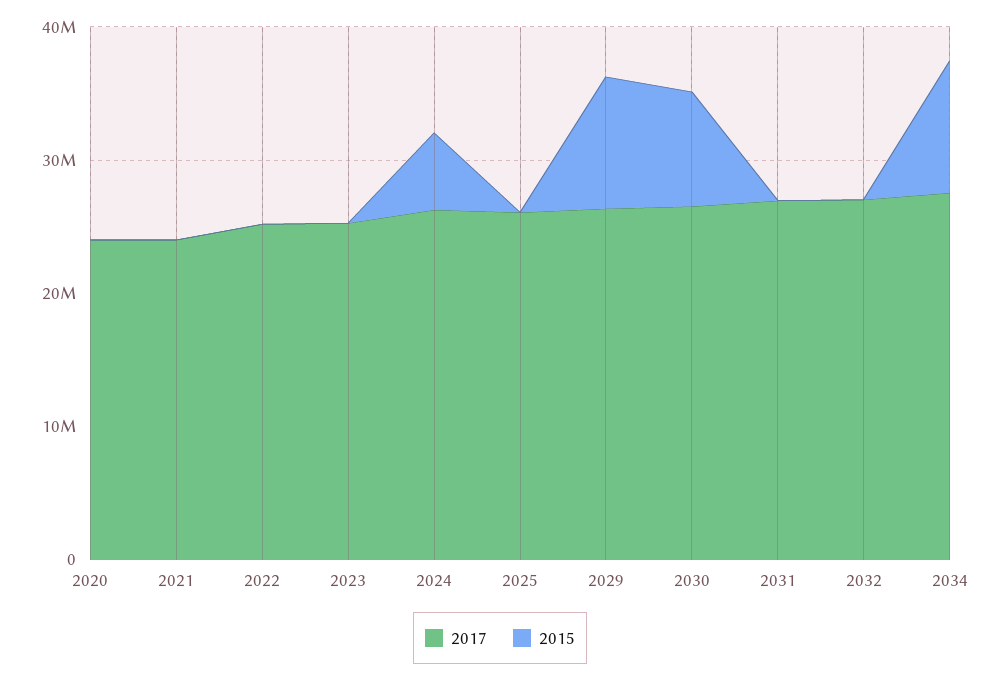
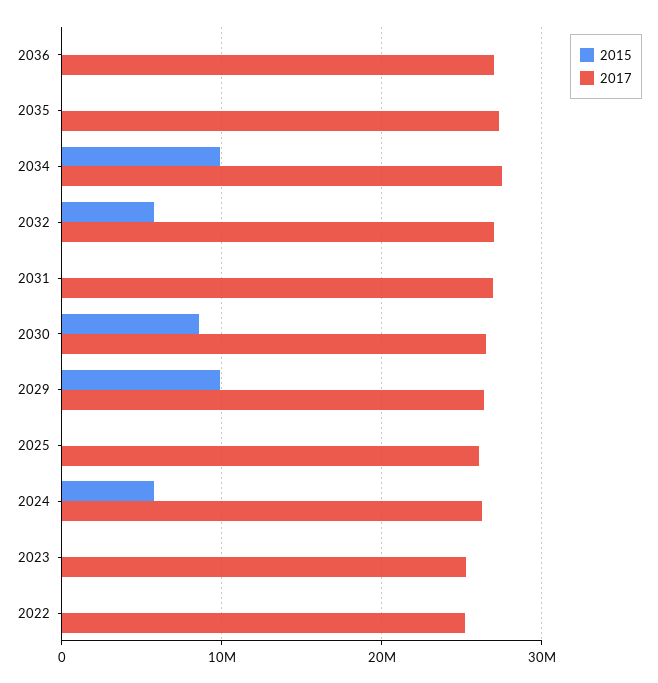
2017, 2020: 24000000 -> none
2015, 2020: 0 -> none
2017, 2021: 24000000 -> none
2015, 2021: 0 -> none
2015, 2032: 0 -> 6000000
2015, 2036: none -> 0
2017, 2036: none -> 27000000
2015, 2035: none -> 0
2017, 2035: none -> 27000000

